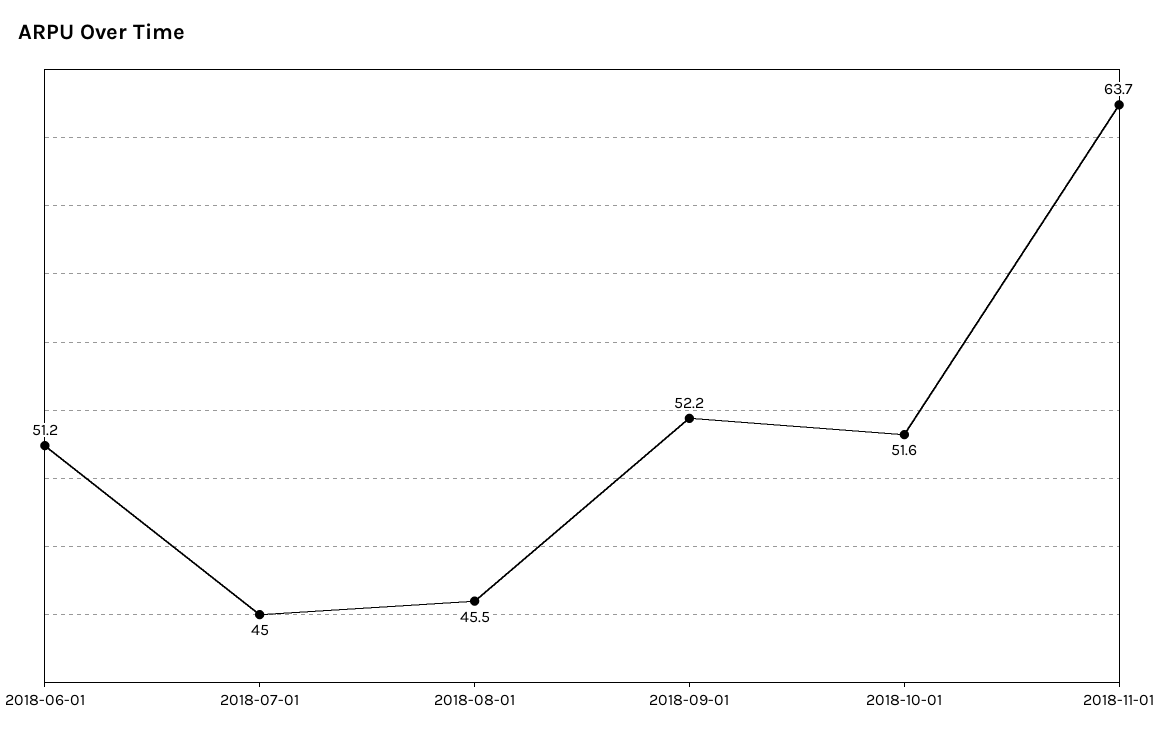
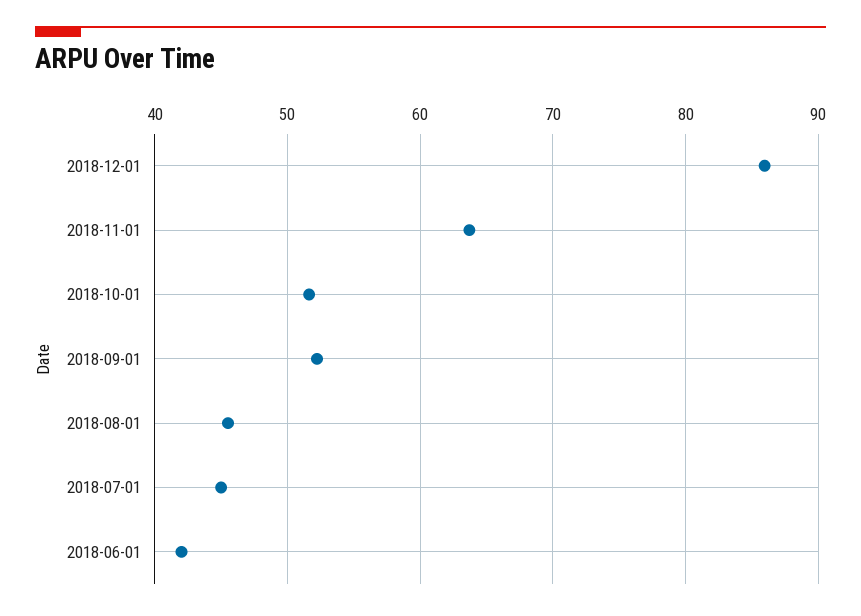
2018-06-01: 51.2 -> 42
2018-12-01: none -> 86

